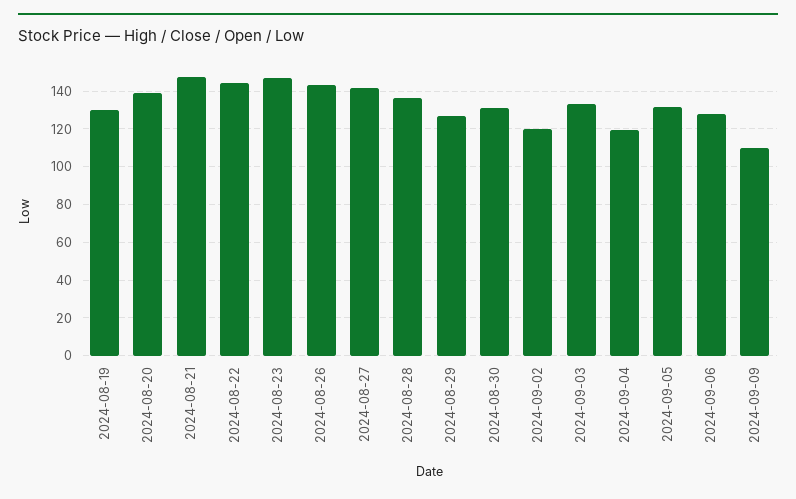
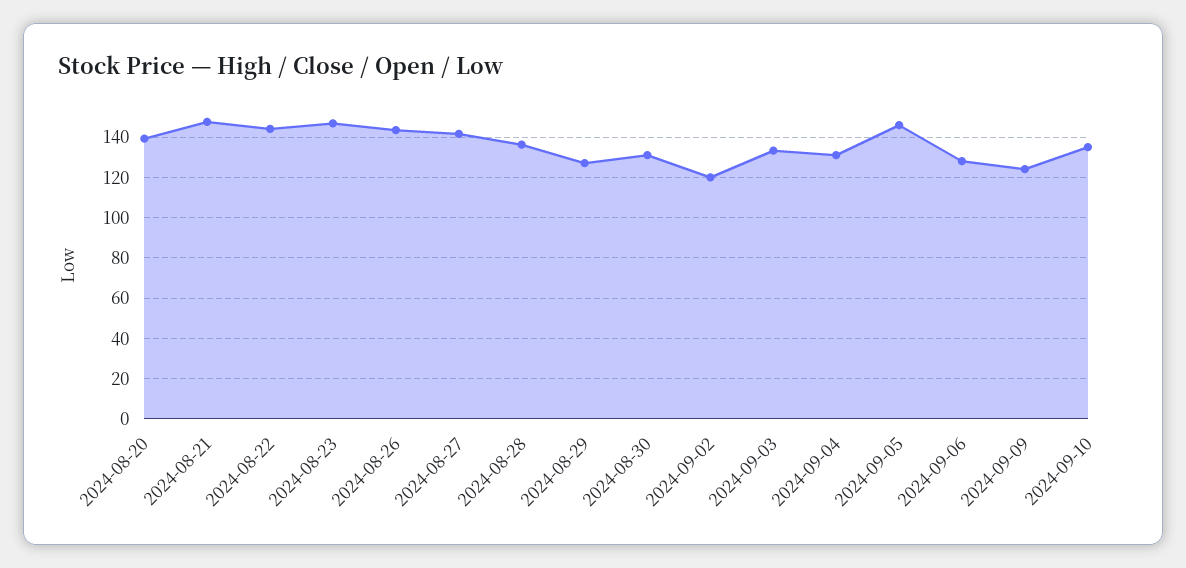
2024-08-19: 130 -> none
2024-09-04: 120 -> 130
2024-09-05: 130 -> 145
2024-09-09: 110 -> 125
2024-09-10: none -> 135

